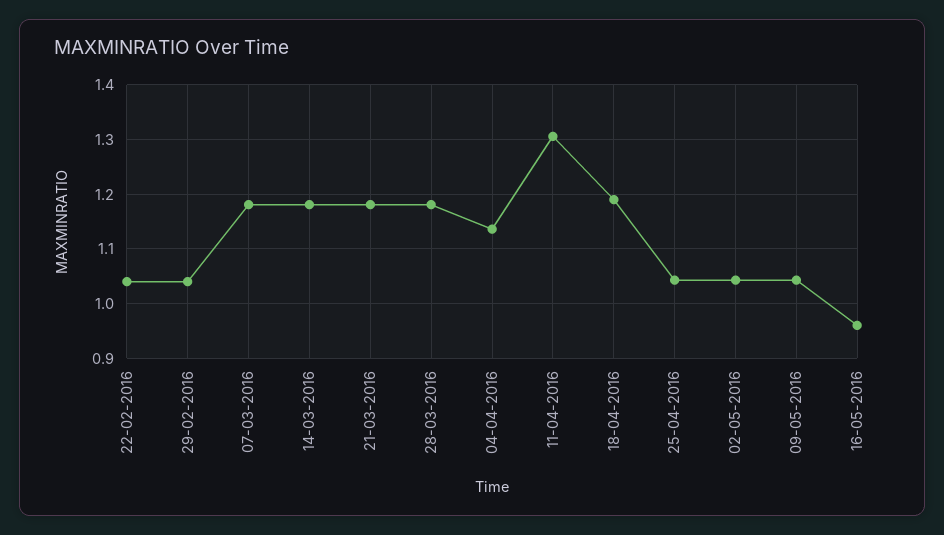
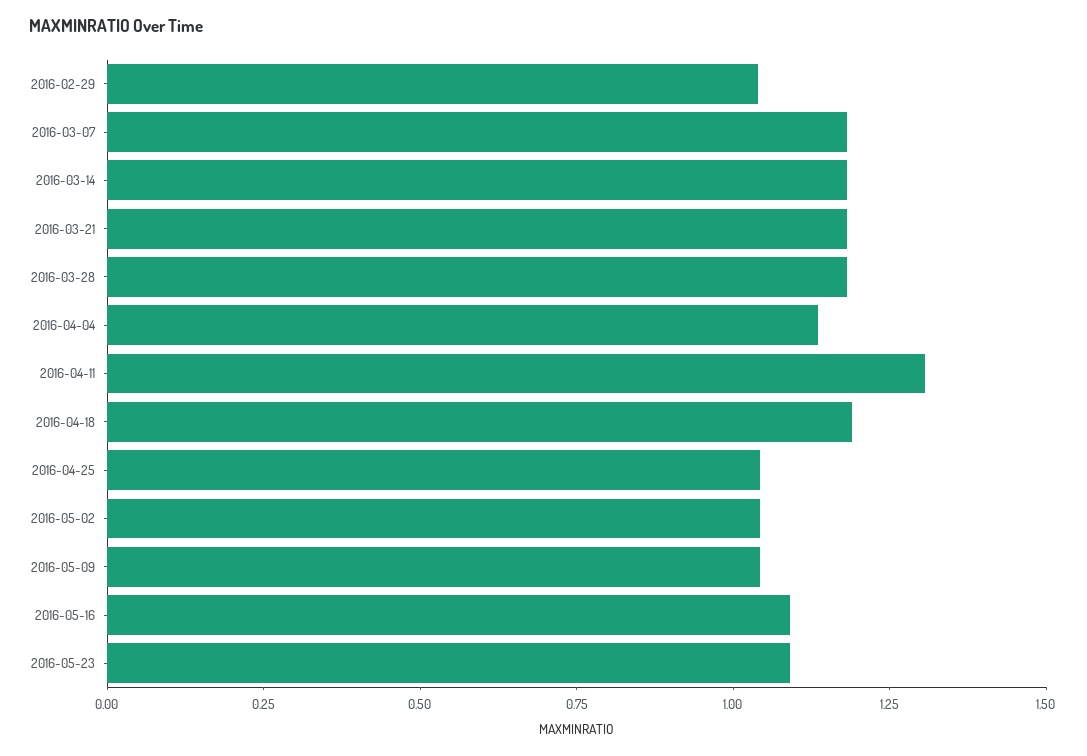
22-02-2016: 1.04 -> none
16-05-2016: 0.96 -> 1.1
2016-05-23: none -> 1.1

